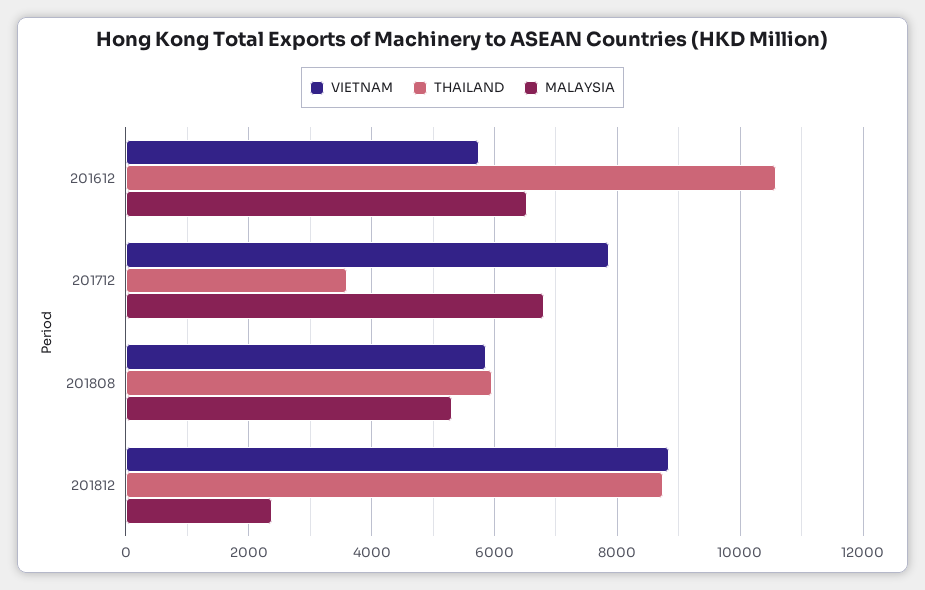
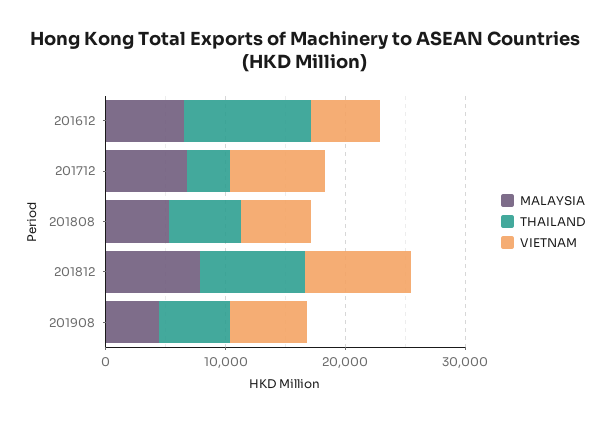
MALAYSIA, 201812: 2400 -> 8000
MALAYSIA, 201908: none -> 4000
THAILAND, 201908: none -> 6000
VIETNAM, 201908: none -> 6000

